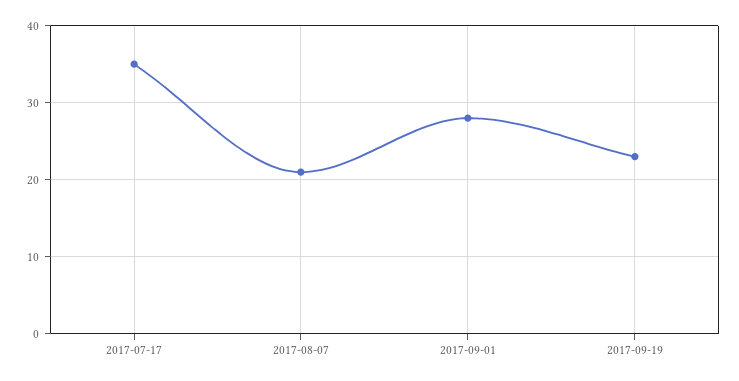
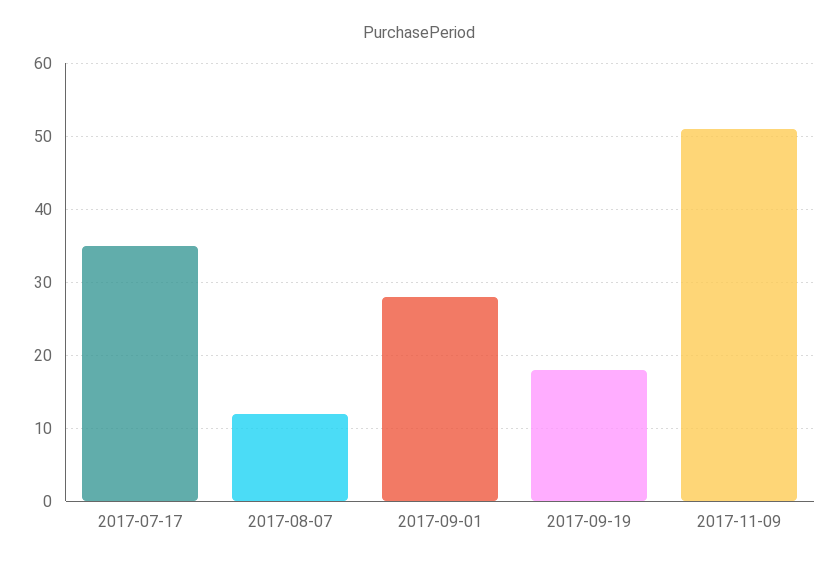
2017-08-07: 21 -> 12
2017-09-19: 23 -> 18
2017-11-09: none -> 51

